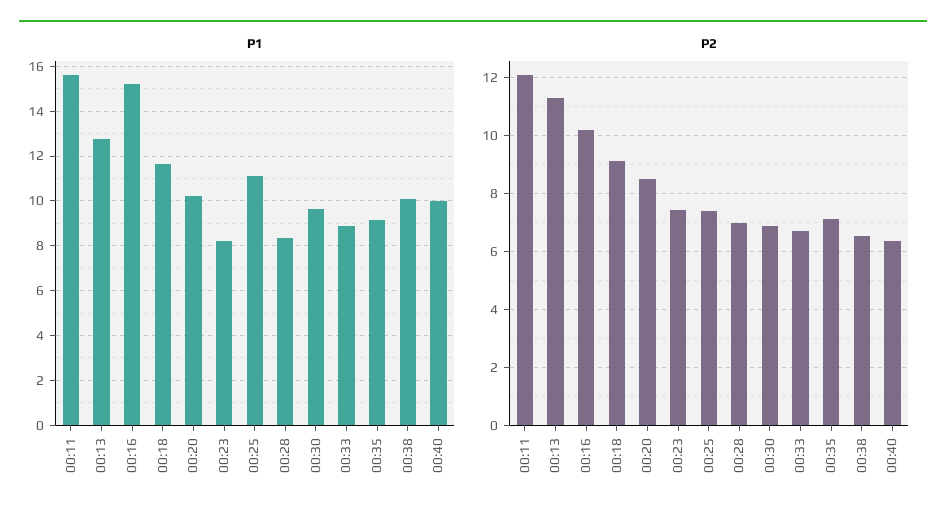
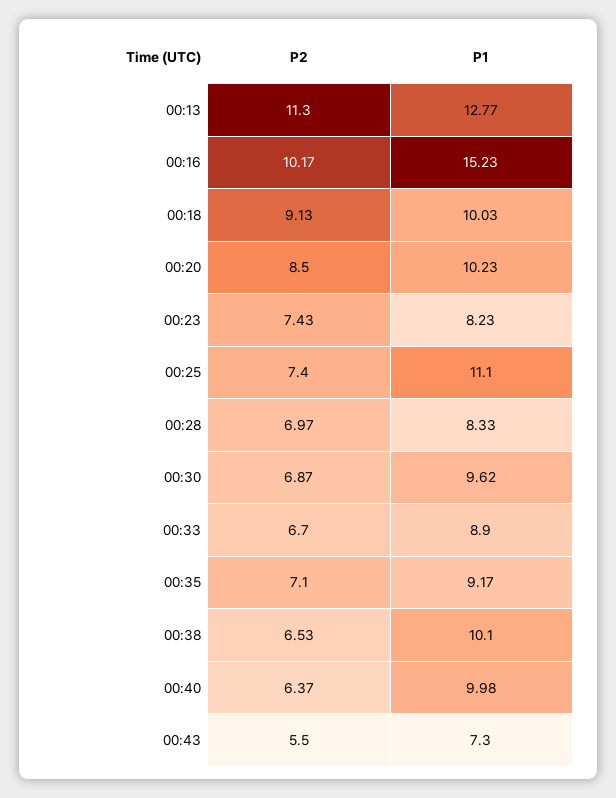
P1, 00:11: 15.5 -> none
P1, 00:18: 11.5 -> 10.03
P2, 00:11: 12 -> none
P2, 00:43: none -> 5.5
P1, 00:43: none -> 7.3

